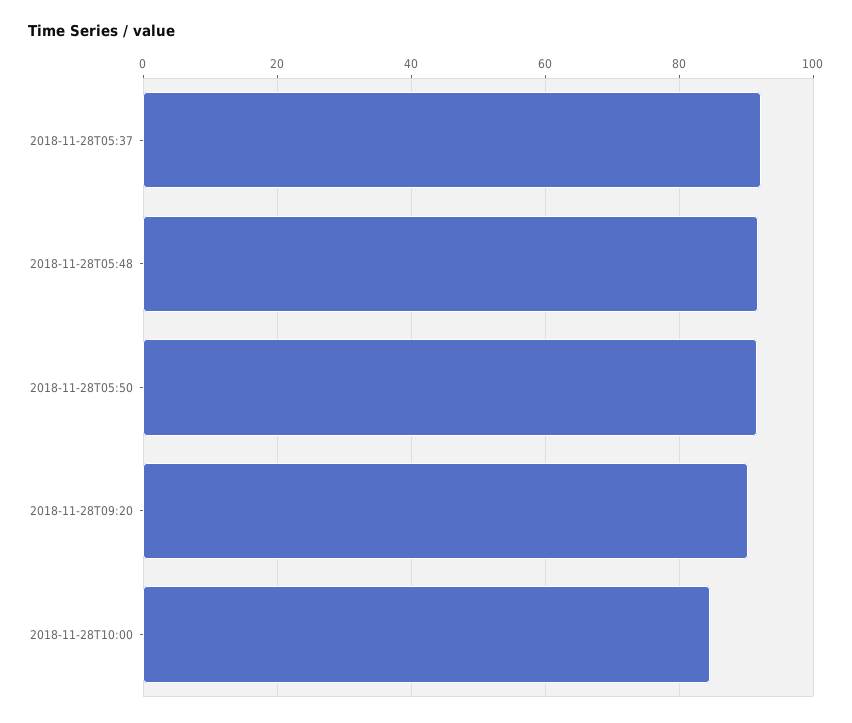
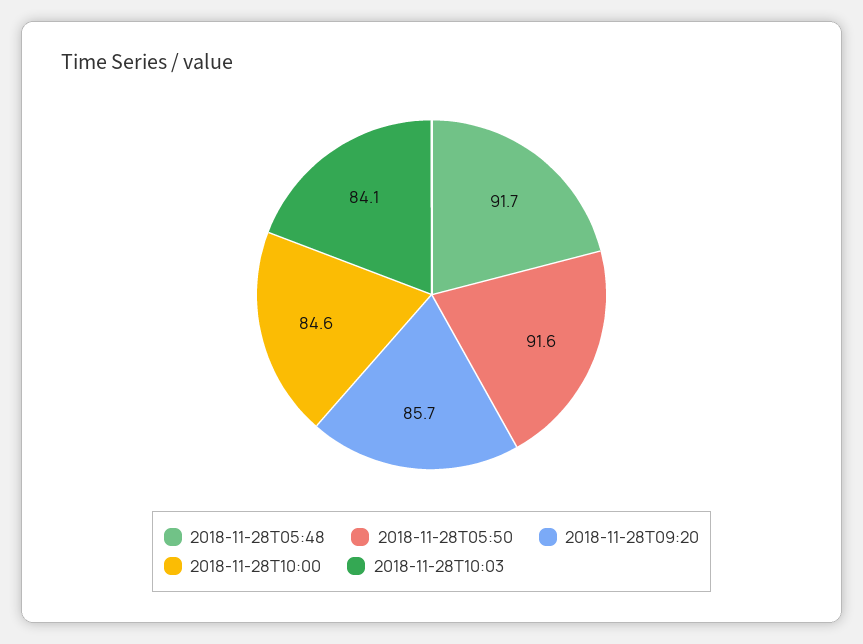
2018-11-28T05:37: 92 -> none
2018-11-28T09:20: 90 -> 85.7
2018-11-28T10:03: none -> 84.1

